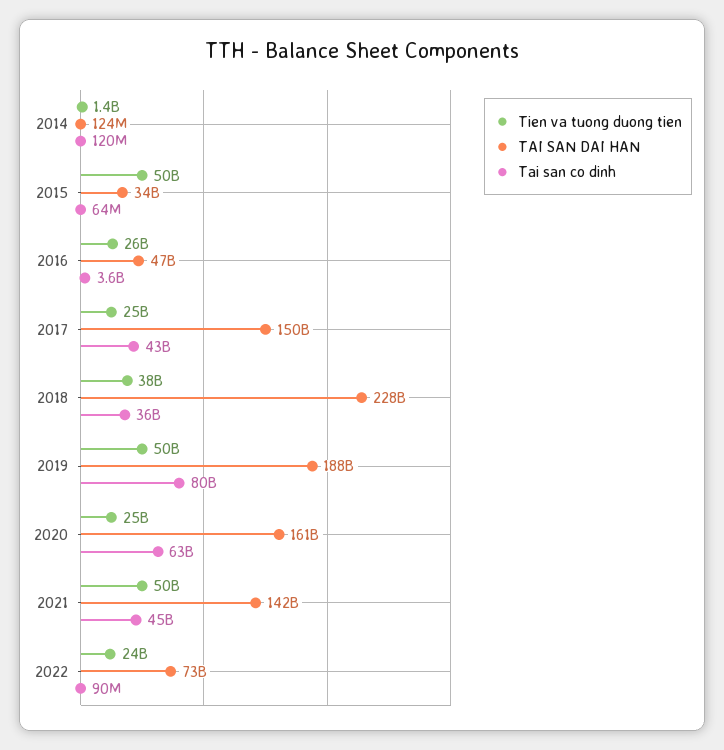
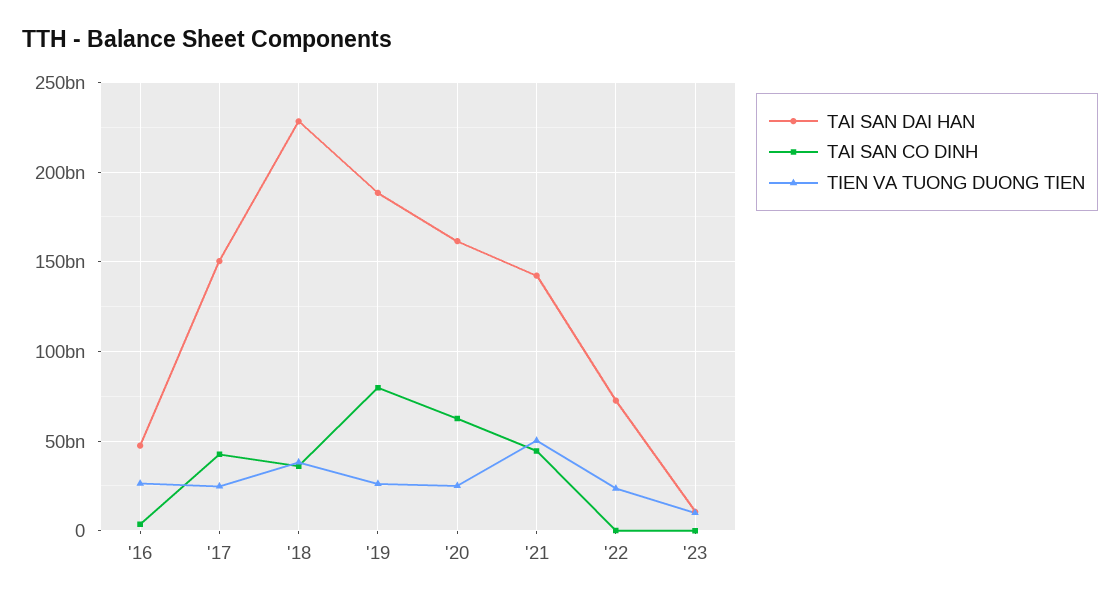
Tien va tuong duong tien, 2014: 1400000000 -> none
TAI SAN DAI HAN, 2014: 124000000 -> none
Tai san co dinh, 2014: 120000000 -> none
Tien va tuong duong tien, 2015: 50000000000 -> none
TAI SAN DAI HAN, 2015: 34000000000 -> none
Tai san co dinh, 2015: 64000000 -> none
Tien va tuong duong tien, 2019: 50000000000 -> 25000000000
TAI SAN DAI HAN, '23: none -> 10000000000
Tai san co dinh, '23: none -> 0
Tien va tuong duong tien, '23: none -> 10000000000

